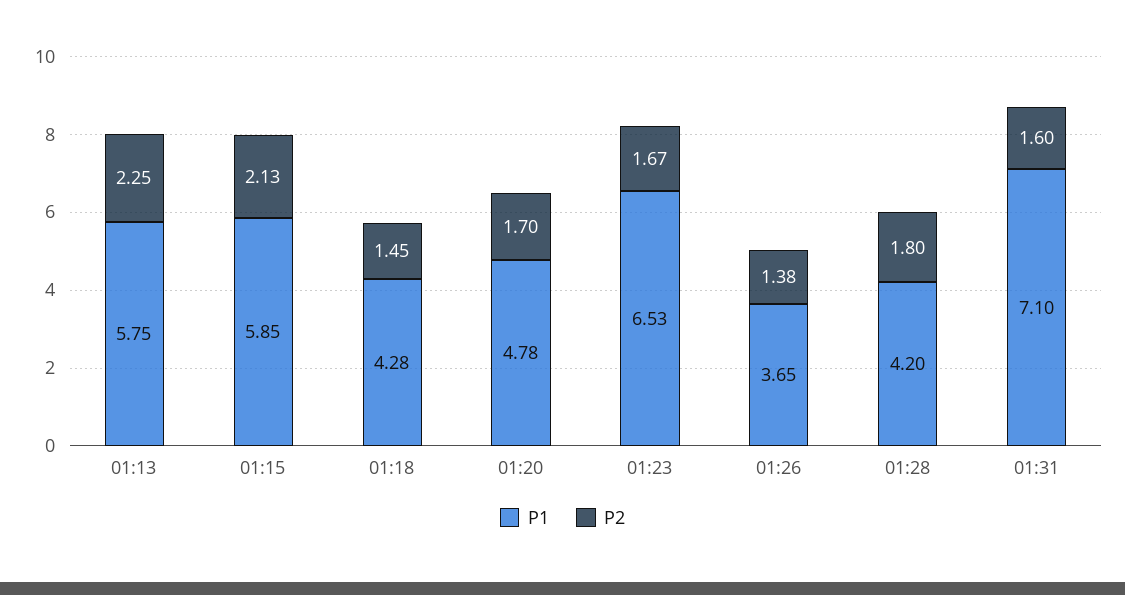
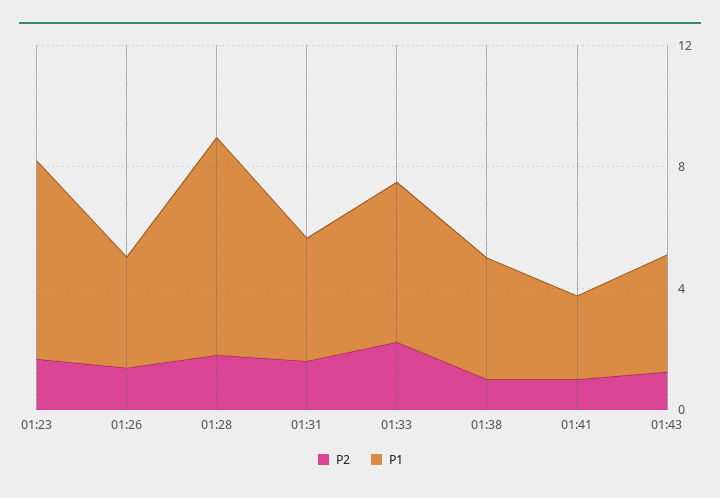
P1, 01:13: 5.75 -> none
P2, 01:13: 2.25 -> none
P1, 01:15: 5.85 -> none
P2, 01:15: 2.13 -> none
P1, 01:18: 4.28 -> none
P2, 01:18: 1.45 -> none
P1, 01:20: 4.78 -> none
P2, 01:20: 1.7 -> none
P1, 01:28: 4.2 -> 7
P1, 01:31: 7.1 -> 4
P2, 01:33: none -> 2
P1, 01:33: none -> 5
P2, 01:38: none -> 1
P1, 01:38: none -> 4
P2, 01:41: none -> 1
P1, 01:41: none -> 3
P2, 01:43: none -> 1
P1, 01:43: none -> 4

